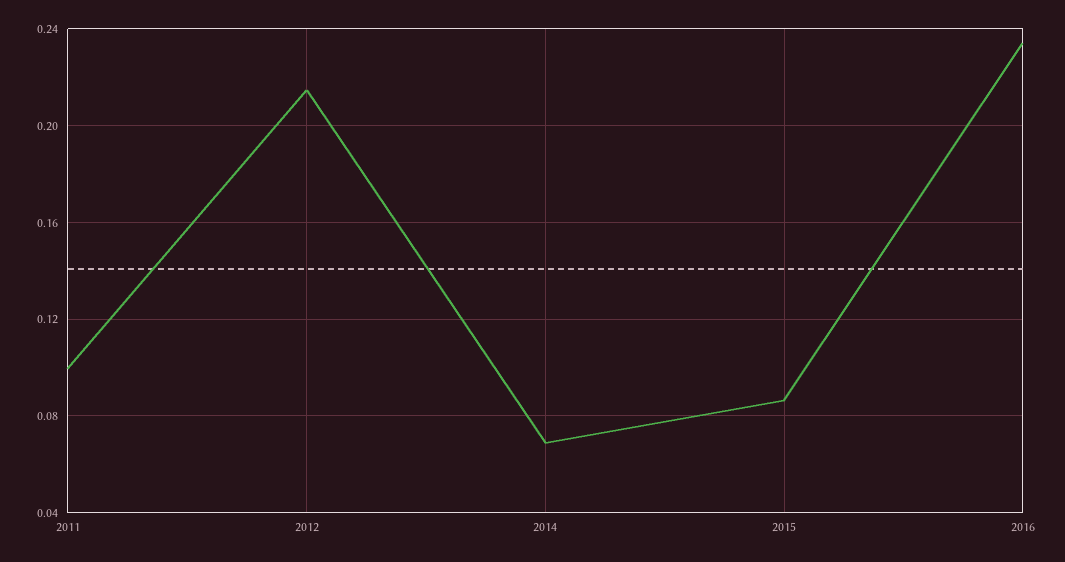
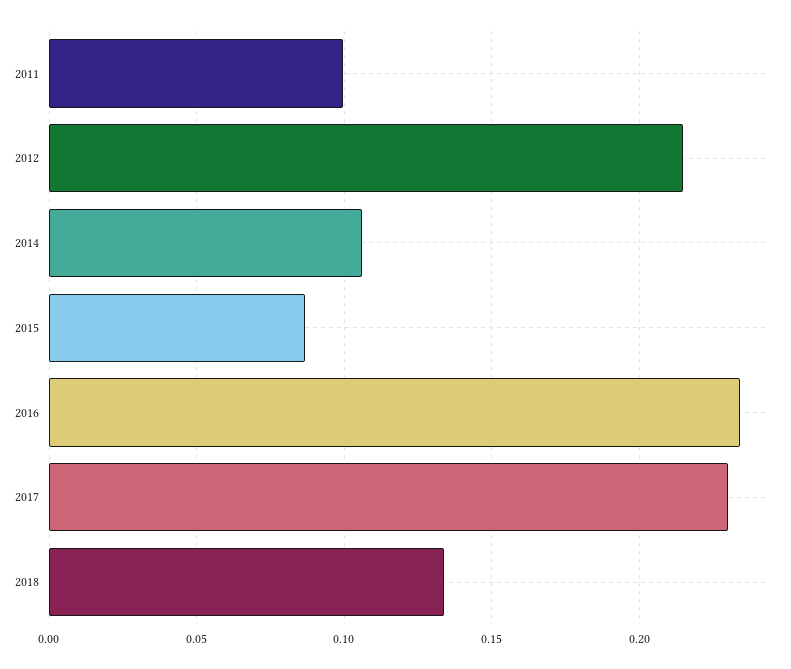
2014: 0.07 -> 0.105
2017: none -> 0.23
2018: none -> 0.135

